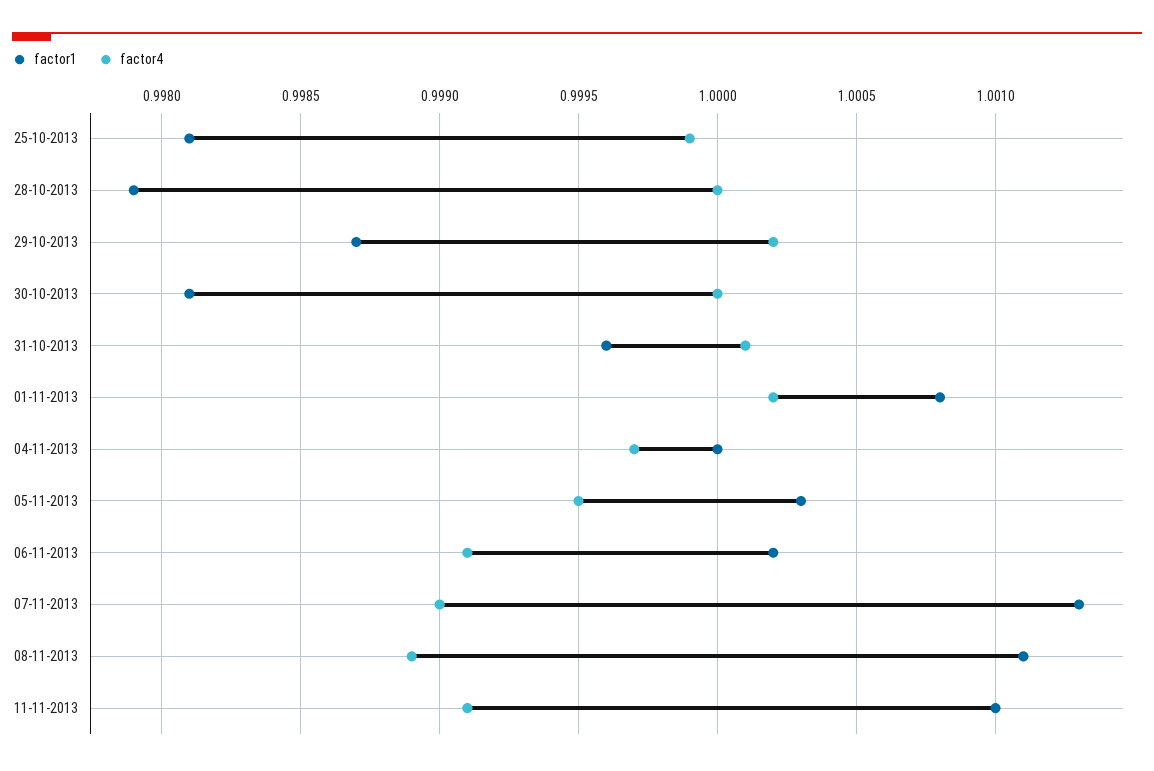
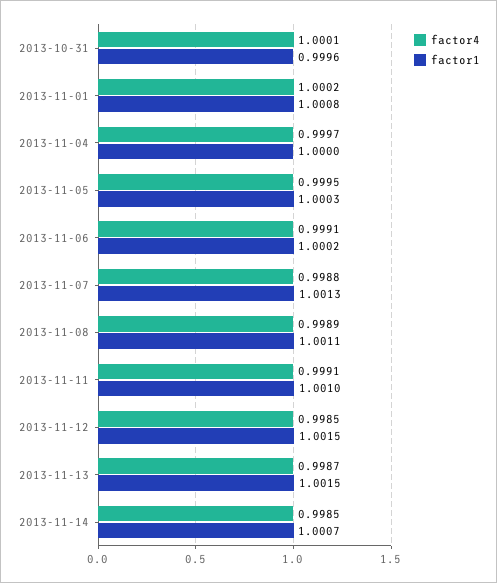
factor1, 25-10-2013: 0.9981 -> none
factor4, 25-10-2013: 0.9999 -> none
factor1, 28-10-2013: 0.9979 -> none
factor4, 28-10-2013: 1 -> none
factor1, 29-10-2013: 0.9987 -> none
factor4, 29-10-2013: 1.0002 -> none
factor1, 30-10-2013: 0.9981 -> none
factor4, 30-10-2013: 1 -> none
factor4, 07-11-2013: 0.999 -> 0.9988
factor4, 2013-11-12: none -> 0.9985
factor1, 2013-11-12: none -> 1.0015
factor4, 2013-11-13: none -> 0.9987
factor1, 2013-11-13: none -> 1.0015
factor4, 2013-11-14: none -> 0.9985
factor1, 2013-11-14: none -> 1.0007

